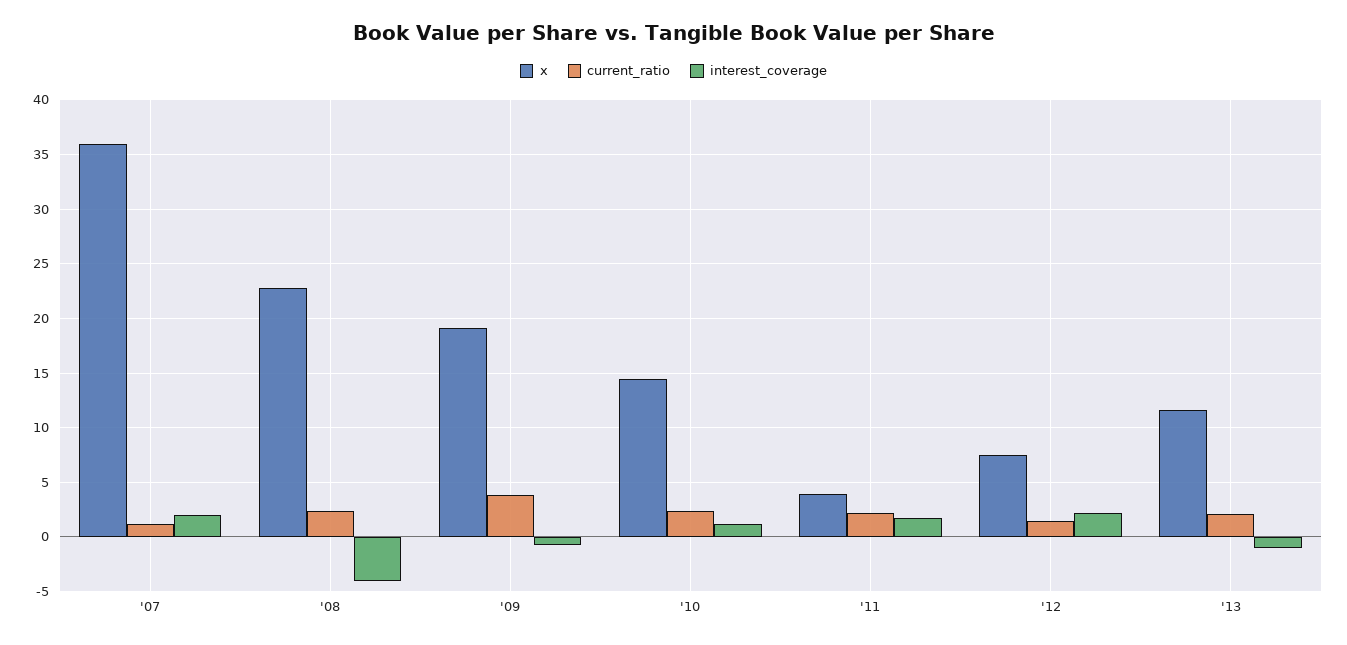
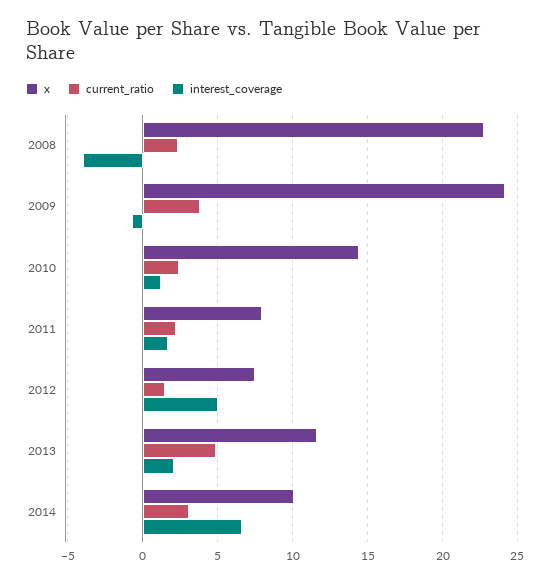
x, '07: 36 -> none
current_ratio, '07: 1 -> none
interest_coverage, '07: 2 -> none
x, '09: 19 -> 24
x, '11: 4 -> 8
interest_coverage, '12: 2 -> 5
current_ratio, '13: 2 -> 5
interest_coverage, '13: -1 -> 2
x, 2014: none -> 10
current_ratio, 2014: none -> 3
interest_coverage, 2014: none -> 6.5

